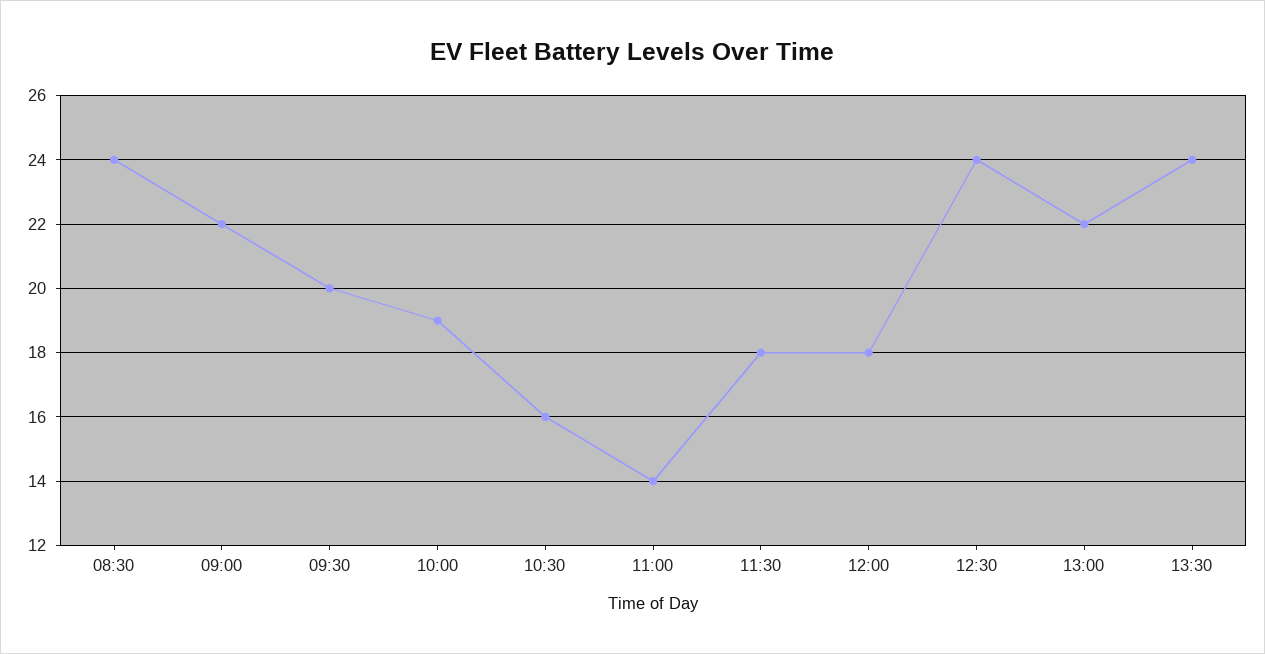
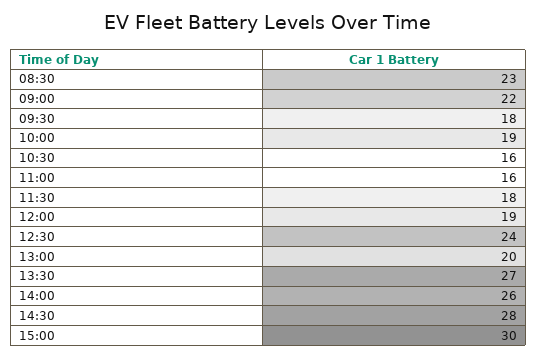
08:30: 24 -> 23
09:30: 20 -> 18
11:00: 14 -> 16
12:00: 18 -> 19
13:00: 22 -> 20
13:30: 24 -> 27
14:00: none -> 26
14:30: none -> 28
15:00: none -> 30

